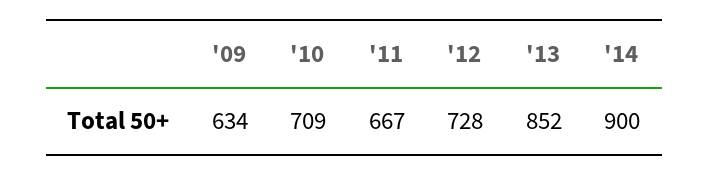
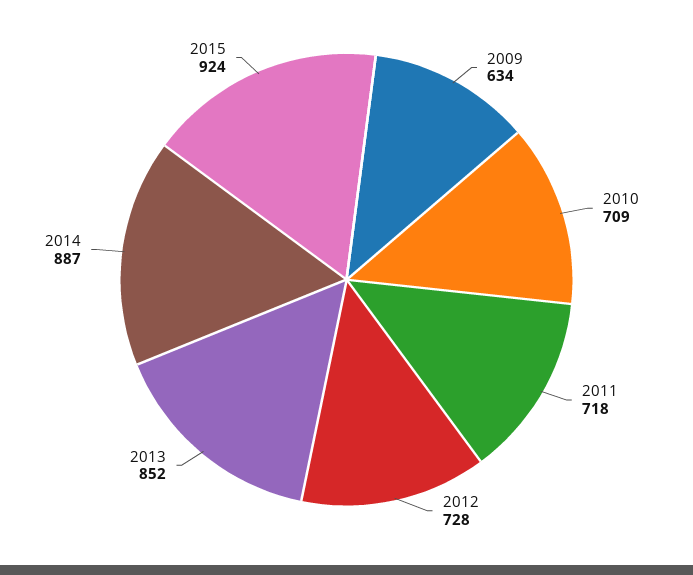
'11: 667 -> 718
'14: 900 -> 887
2015: none -> 924

